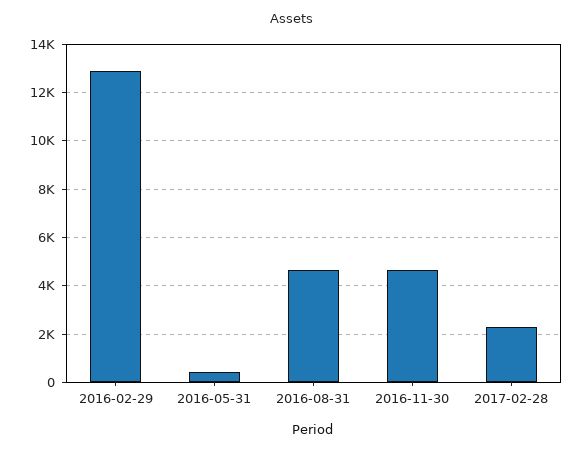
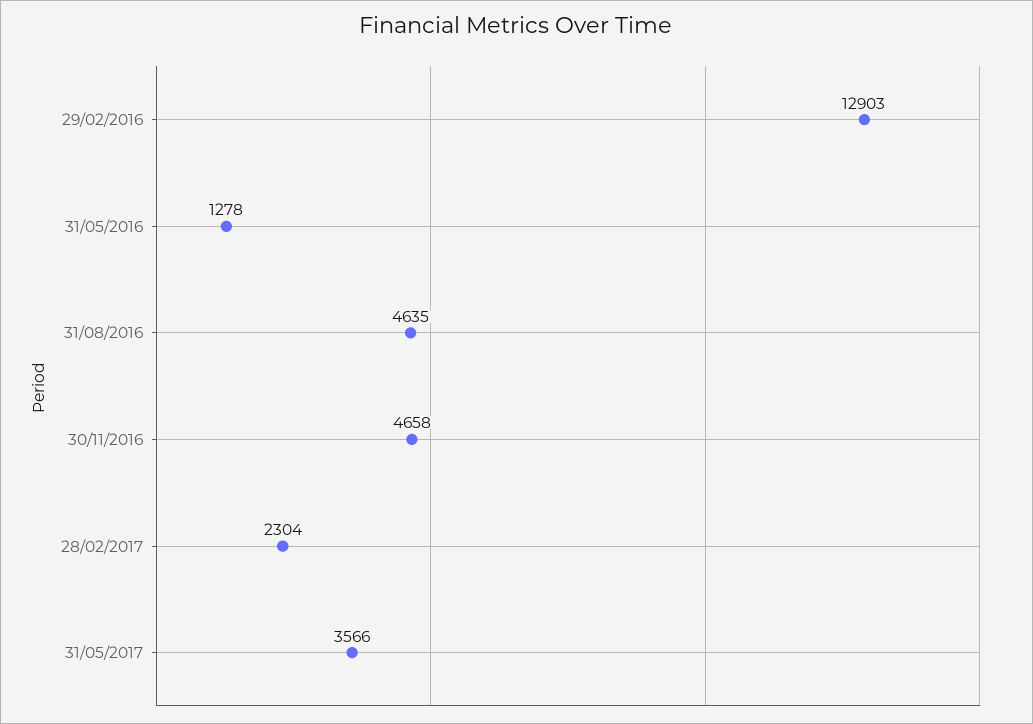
2016-05-31: 500 -> 1278
31/05/2017: none -> 3566

